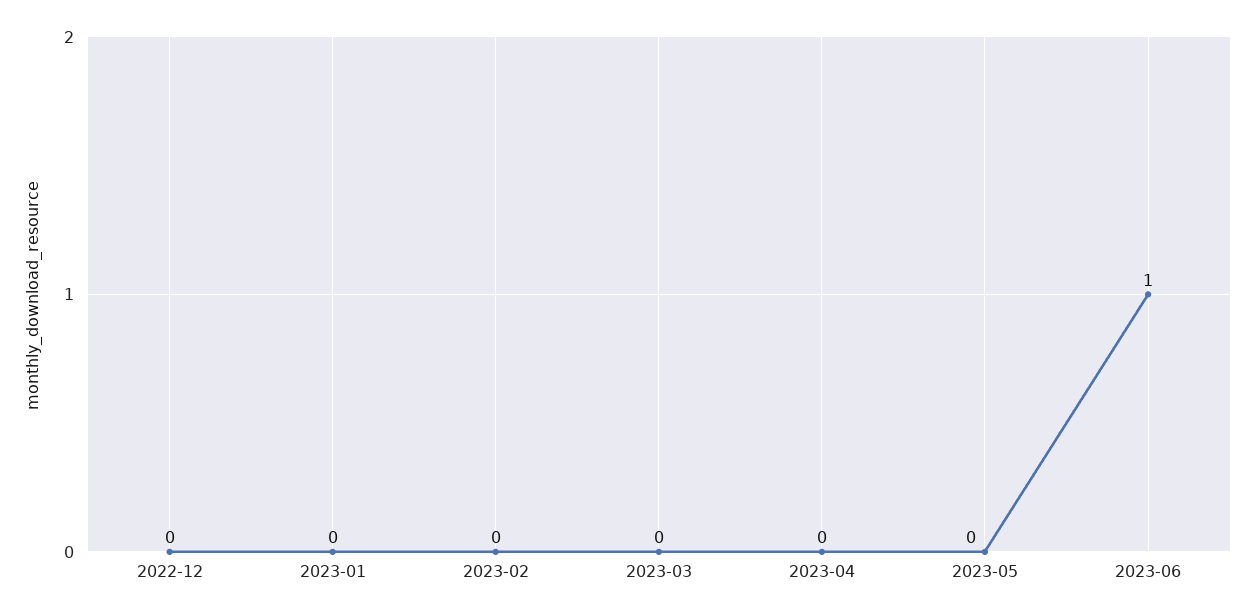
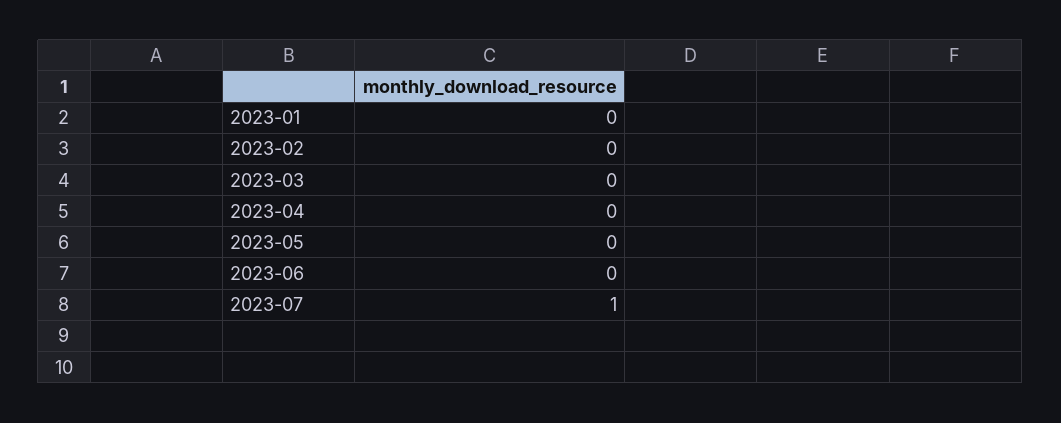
2022-12: 0 -> none
2023-06: 1 -> 0
2023-07: none -> 1

